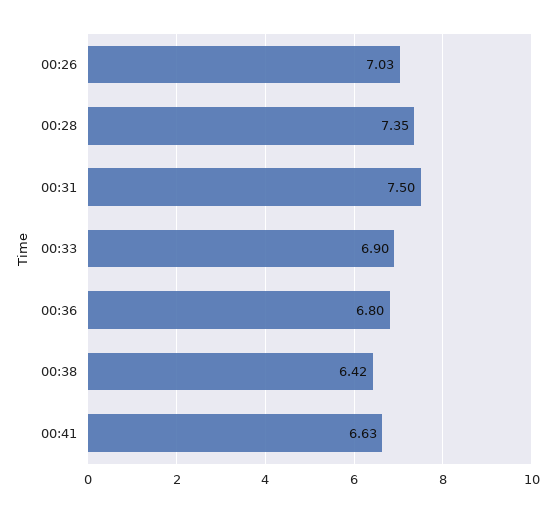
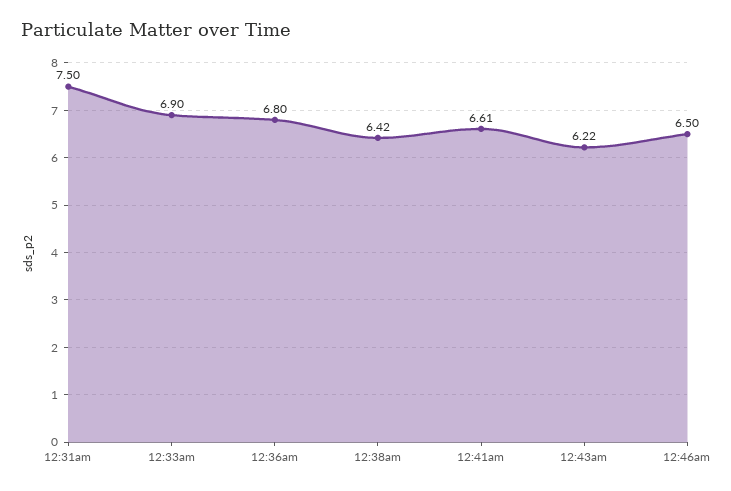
00:26: 7.03 -> none
00:28: 7.35 -> none
00:41: 6.63 -> 6.61
12:43am: none -> 6.22
12:46am: none -> 6.5

